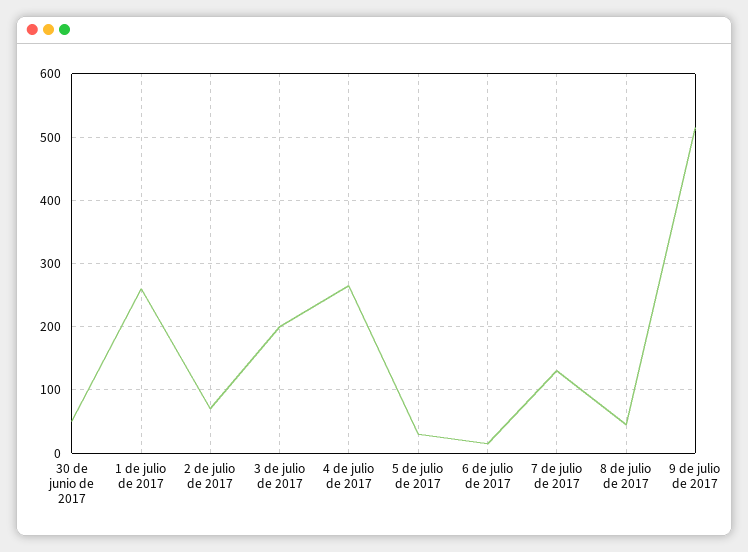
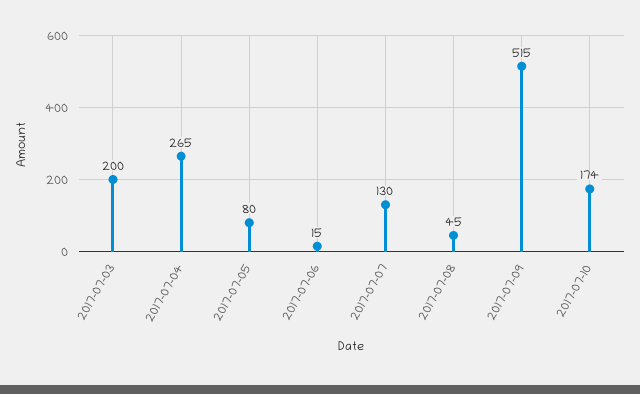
30 de junio de 2017: 50 -> none
1 de julio de 2017: 260 -> none
2 de julio de 2017: 70 -> none
5 de julio de 2017: 30 -> 80
2017-07-10: none -> 174

